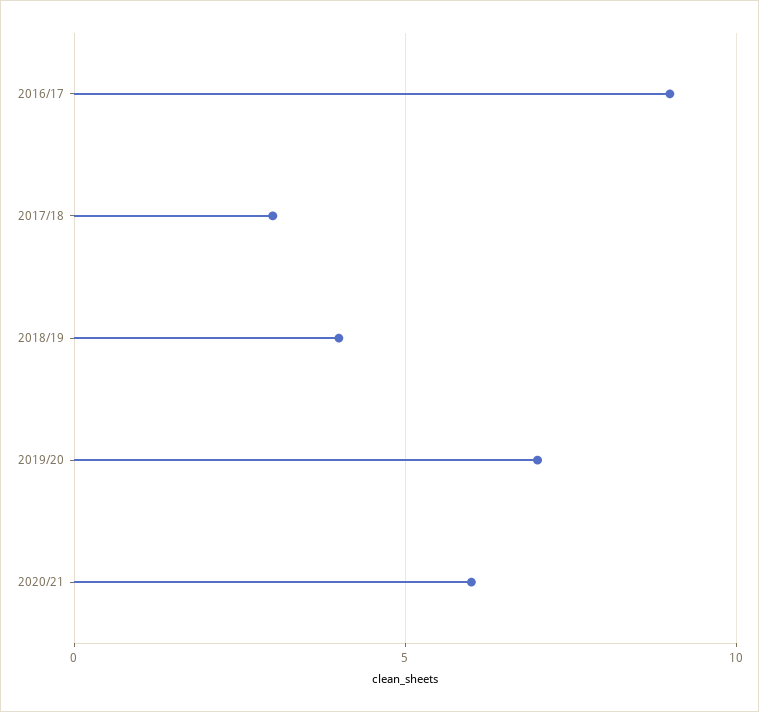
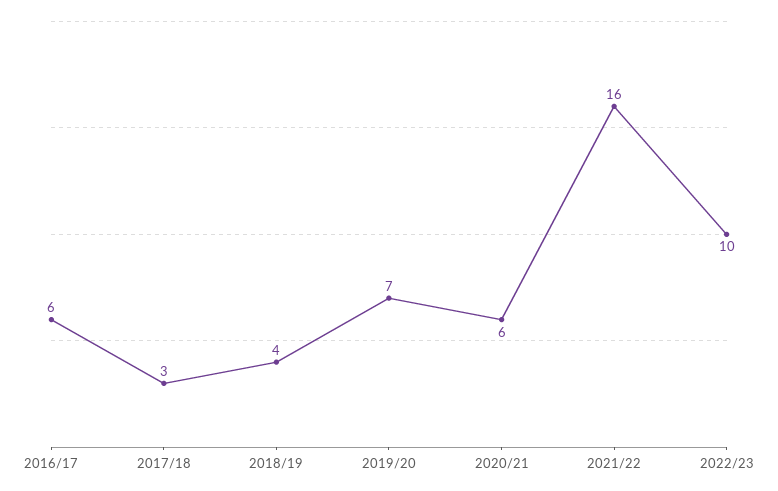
2016/17: 9 -> 6
2021/22: none -> 16
2022/23: none -> 10

